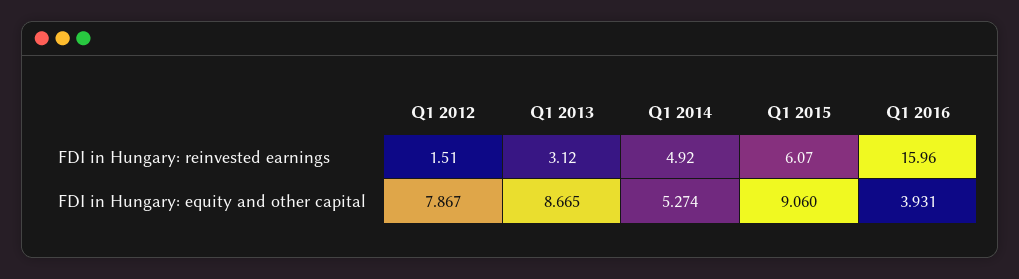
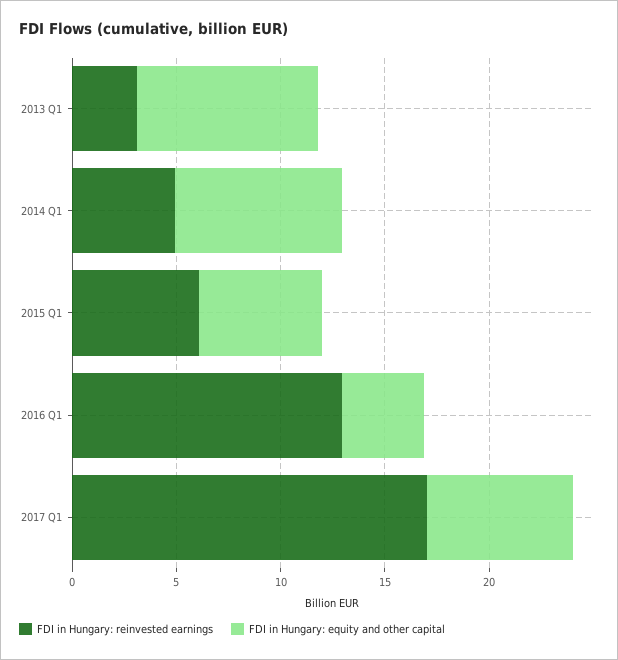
FDI in Hungary: reinvested earnings, Q1 2012: 1.51 -> none
FDI in Hungary: reinvested earnings, Q1 2016: 15.96 -> 13
FDI in Hungary: equity and other capital, Q1 2012: 7.867 -> none
FDI in Hungary: equity and other capital, Q1 2014: 5.274 -> 8
FDI in Hungary: equity and other capital, Q1 2015: 9.06 -> 6
FDI in Hungary: reinvested earnings, 2017 Q1: none -> 17
FDI in Hungary: equity and other capital, 2017 Q1: none -> 7

